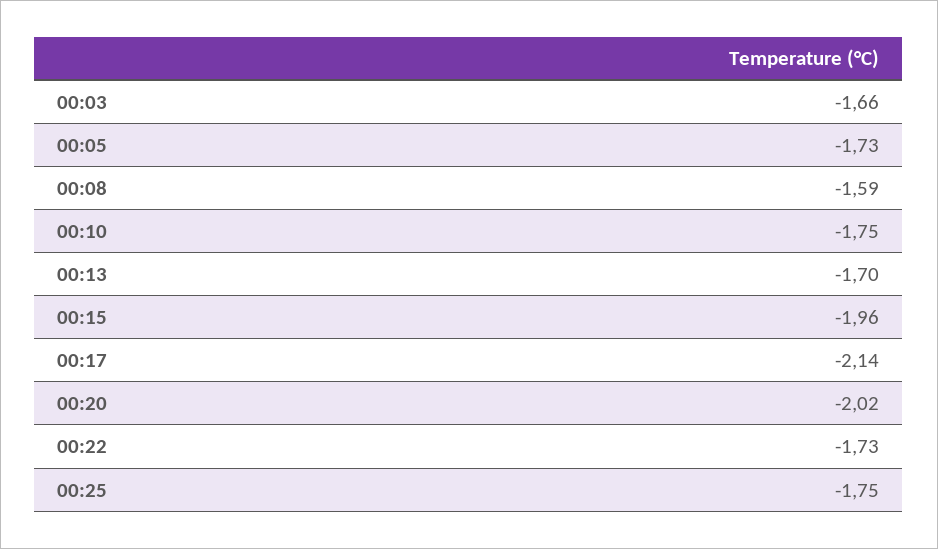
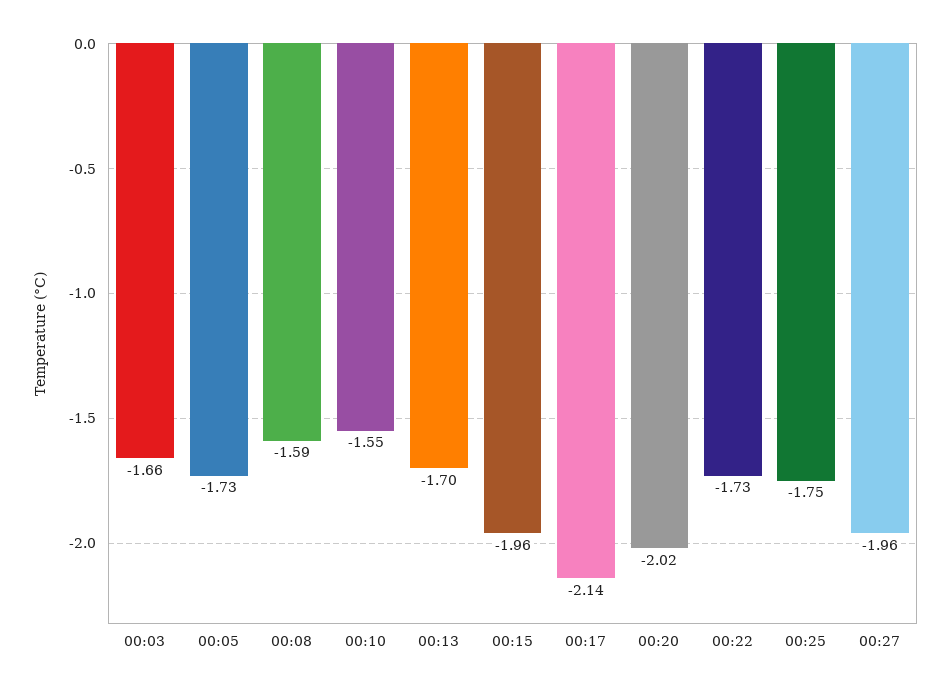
00:10: -1.75 -> -1.55
00:27: none -> -1.96

